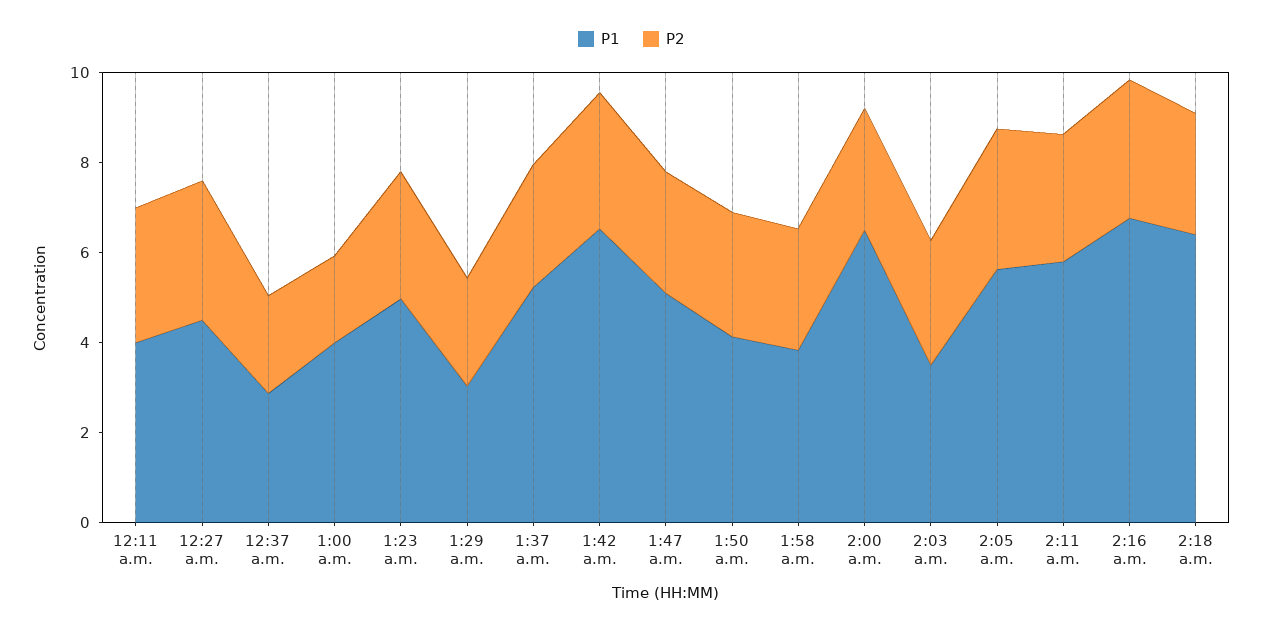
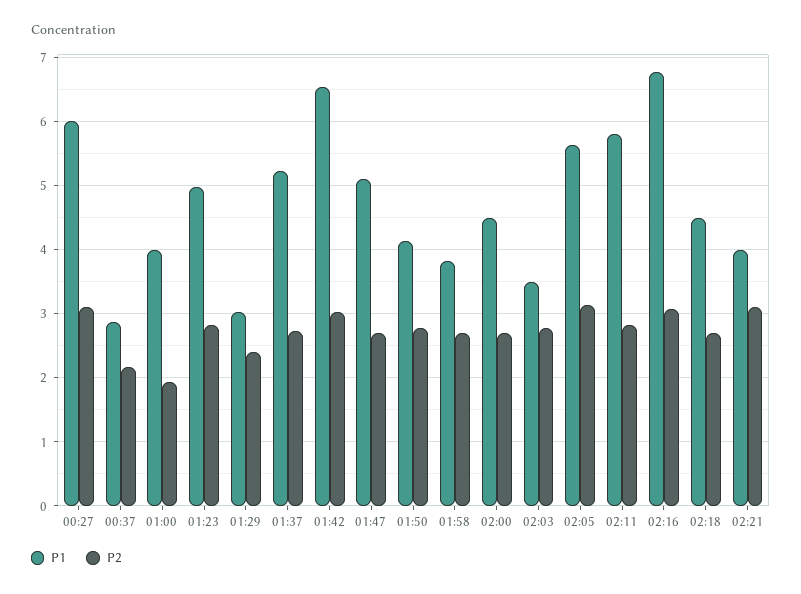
P1, 12:11 a.m.: 4 -> none
P2, 12:11 a.m.: 3 -> none
P1, 12:27 a.m.: 4.5 -> 6
P1, 2:00 a.m.: 6.5 -> 4.5
P1, 2:18 a.m.: 6.5 -> 4.5
P1, 02:21: none -> 4
P2, 02:21: none -> 3.1

